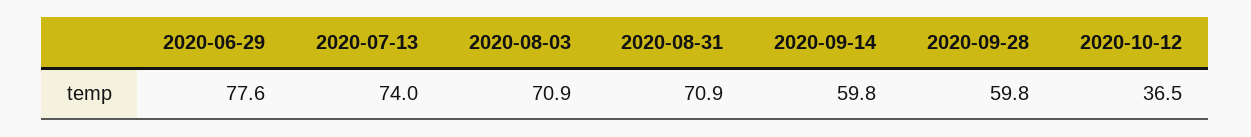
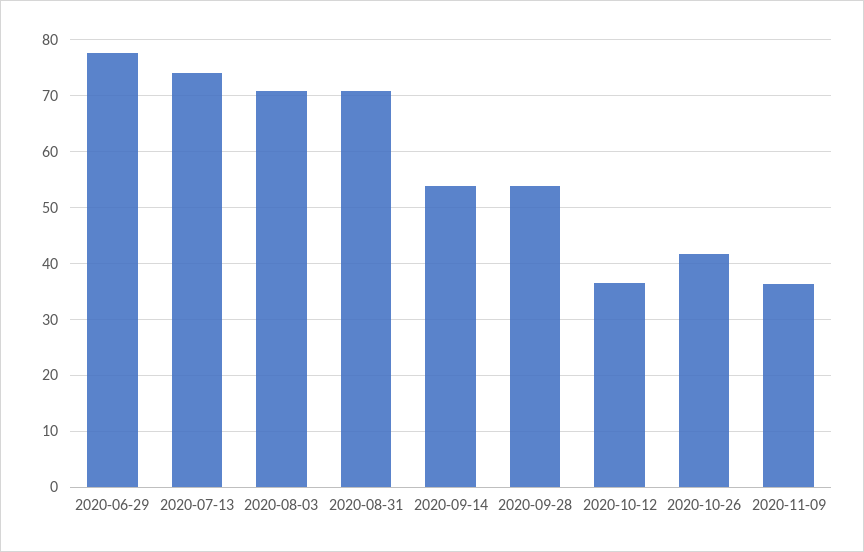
2020-09-14: 59.8 -> 54
2020-09-28: 59.8 -> 54
2020-10-26: none -> 42
2020-11-09: none -> 36

